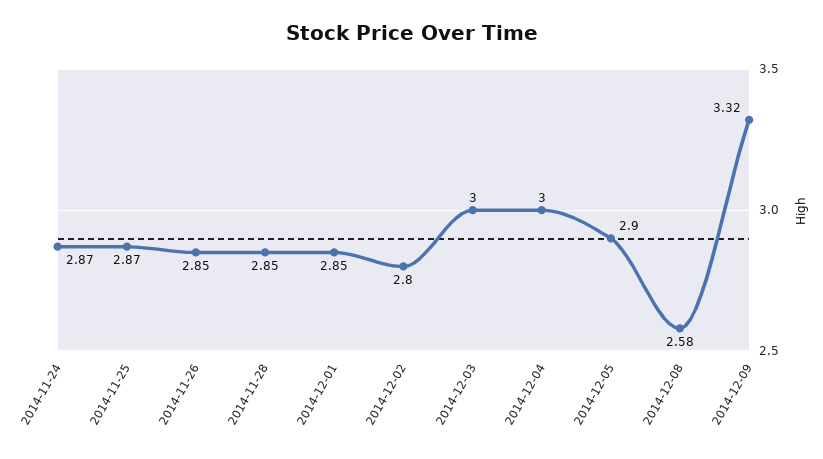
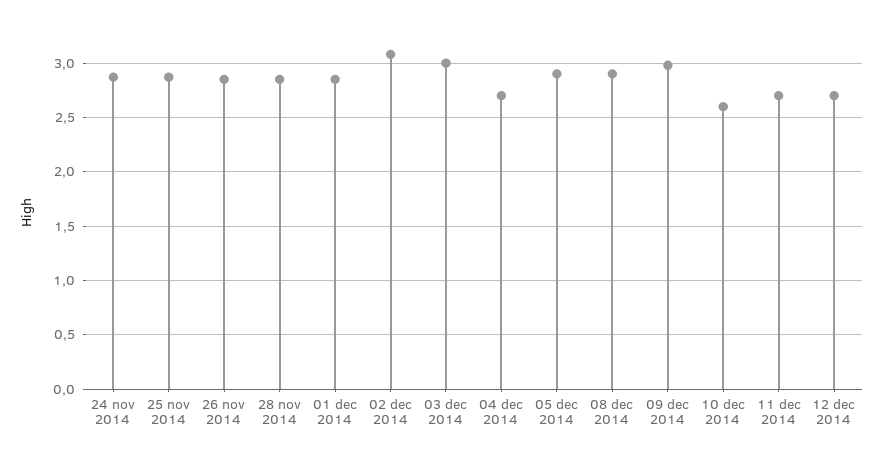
2014-12-02: 2.8 -> 3.1
2014-12-04: 3 -> 2.7
2014-12-08: 2.58 -> 2.9
2014-12-09: 3.32 -> 3
10 dec 2014: none -> 2.6
11 dec 2014: none -> 2.7
12 dec 2014: none -> 2.7

